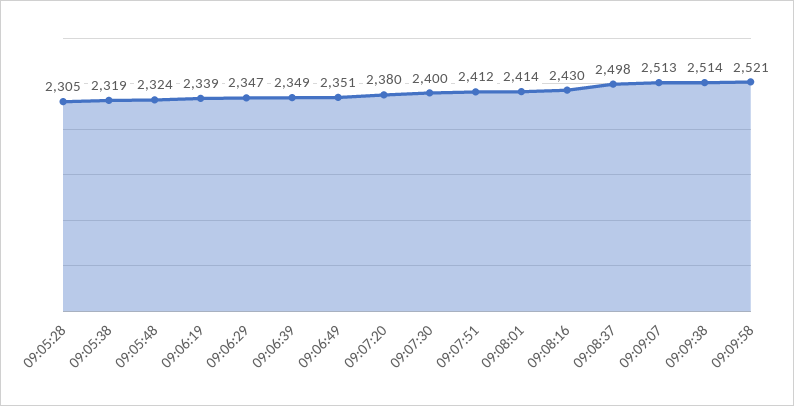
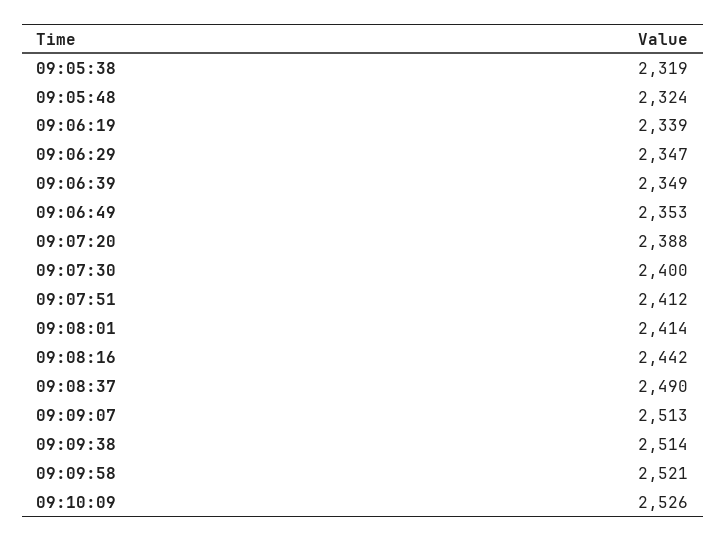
09:05:28: 2305 -> none
09:06:49: 2351 -> 2353
09:07:20: 2380 -> 2388
09:08:16: 2430 -> 2442
09:08:37: 2498 -> 2490
09:10:09: none -> 2526

